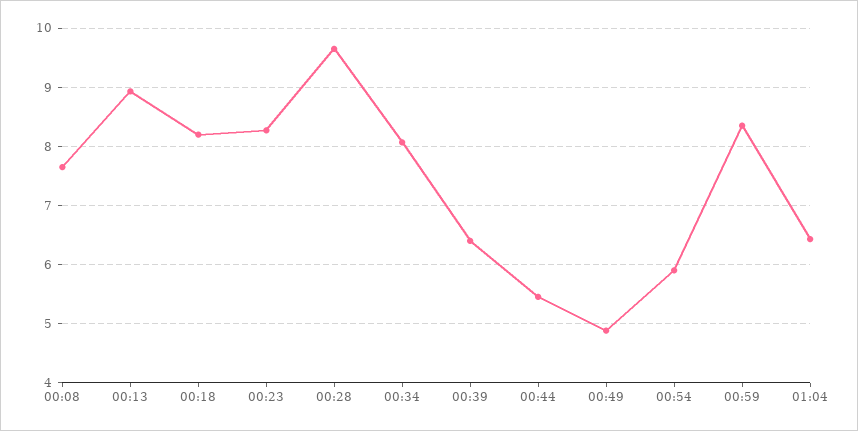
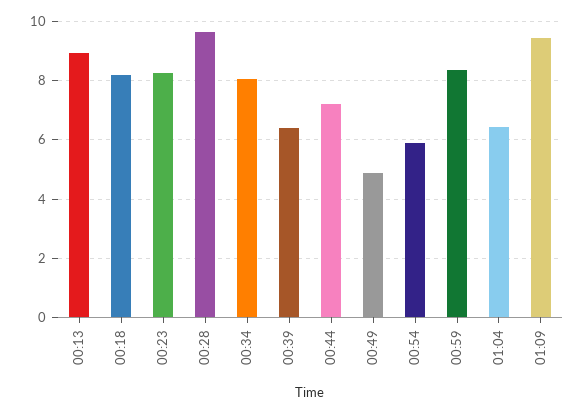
00:08: 7.6 -> none
00:44: 5.4 -> 7.25
01:09: none -> 9.5

